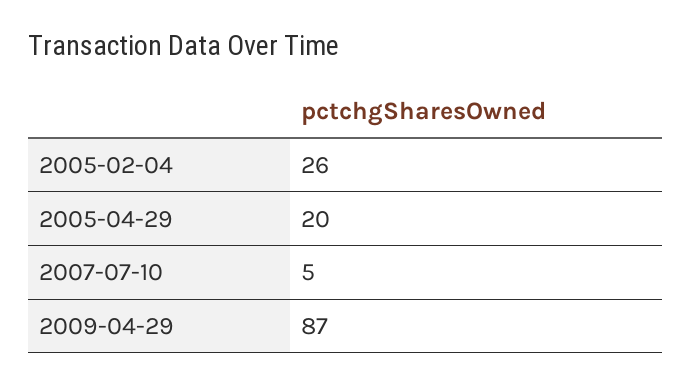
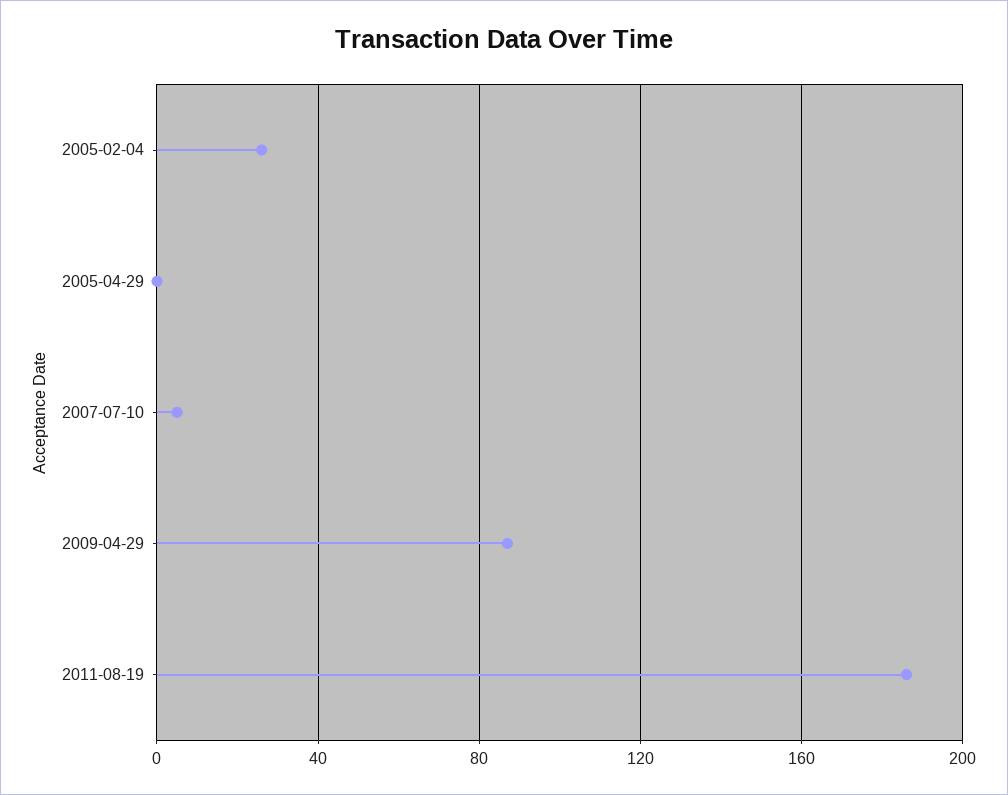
2005-04-29: 20 -> 0
2011-08-19: none -> 185

